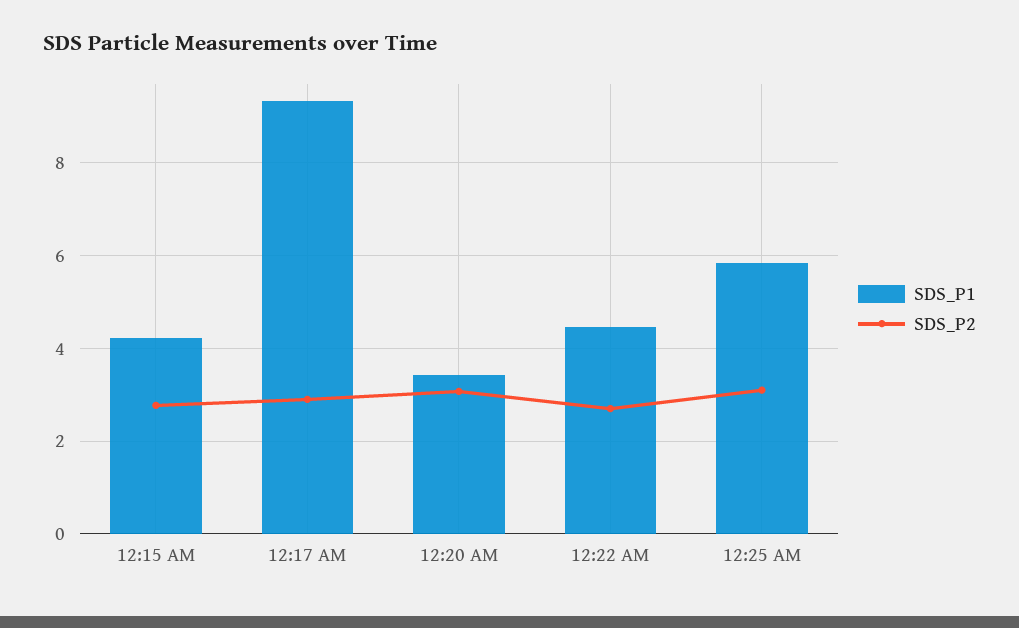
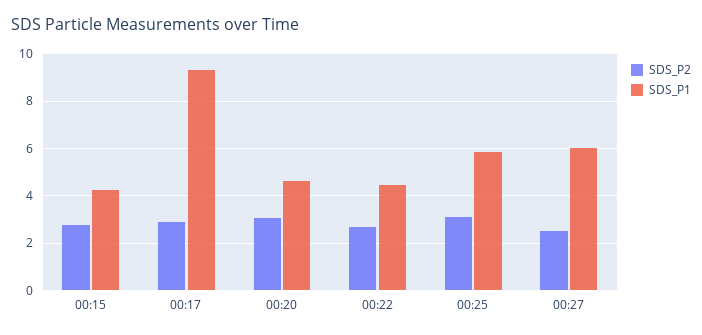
SDS_P1, 12:20 AM: 3.4 -> 4.5
SDS_P2, 00:27: none -> 2.5
SDS_P1, 00:27: none -> 6

